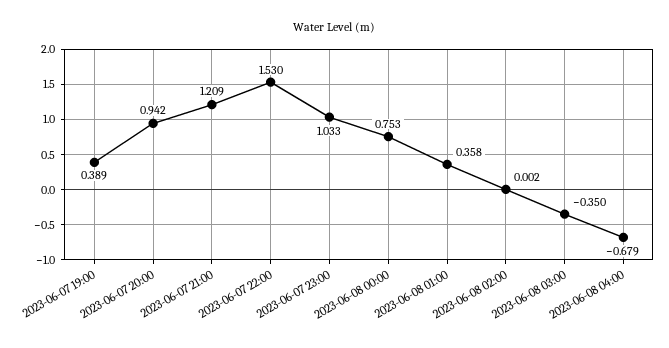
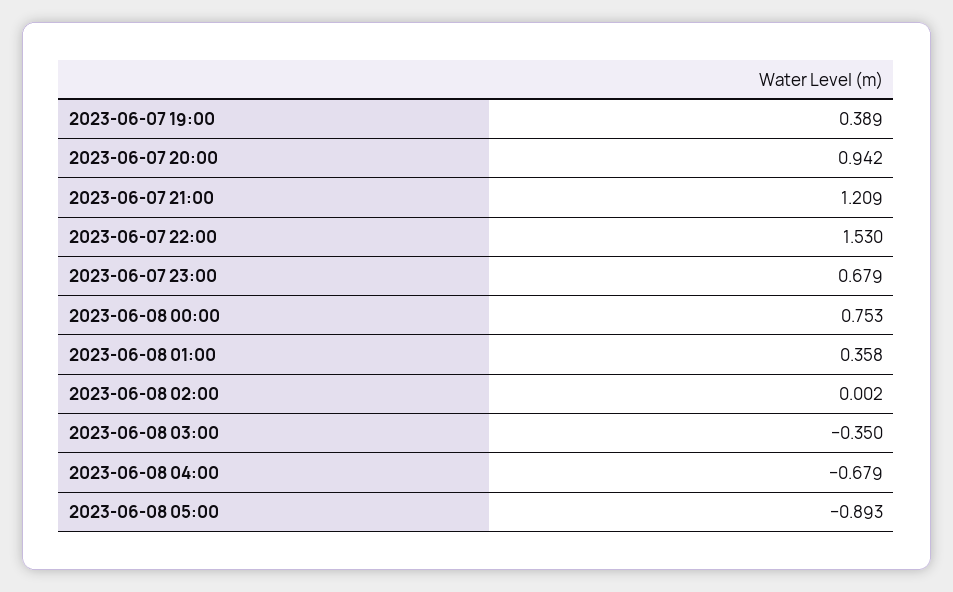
2023-06-07 23:00: 1.033 -> 0.679
2023-06-08 05:00: none -> -0.893

